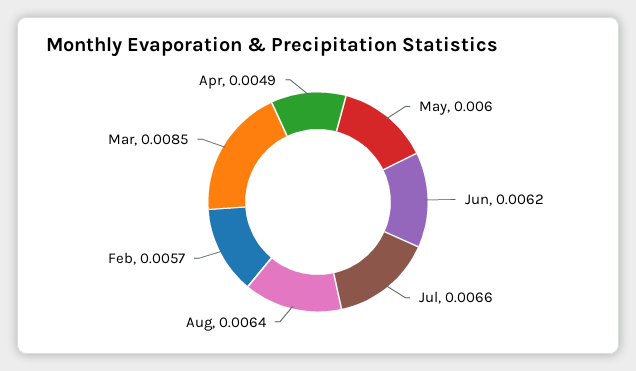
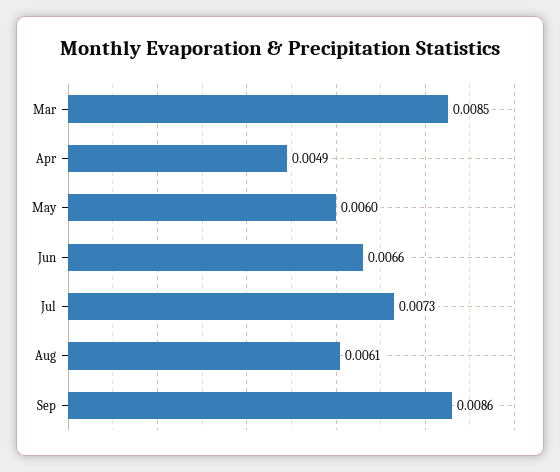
Jun: 0.0062 -> 0.0066
Jul: 0.0066 -> 0.0073
Aug: 0.0064 -> 0.0061
Feb: 0.0057 -> none
Sep: none -> 0.0086

